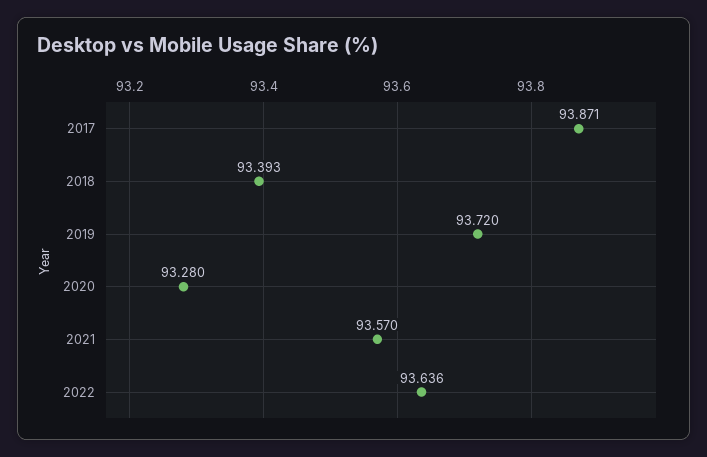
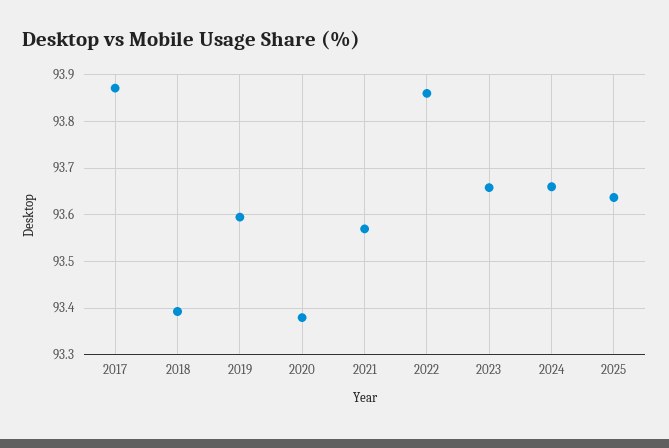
2019: 93.72 -> 93.6
2020: 93.28 -> 93.38
2022: 93.636 -> 93.86
2023: none -> 93.66
2024: none -> 93.66
2025: none -> 93.64

